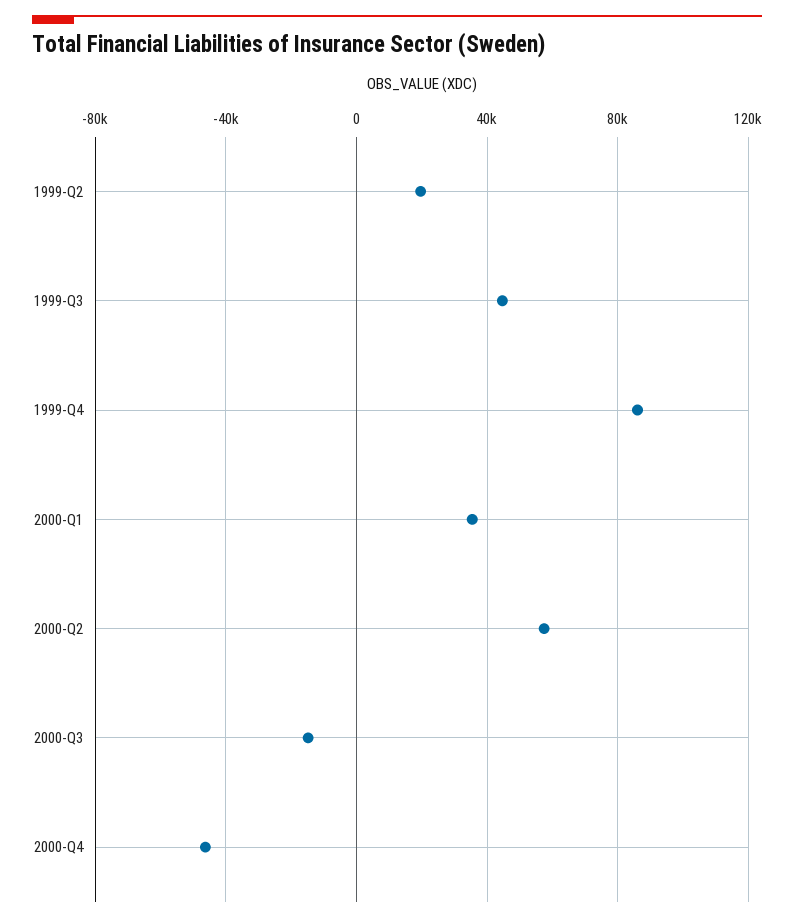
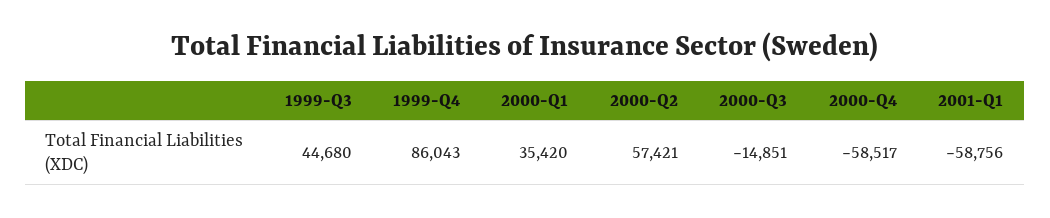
1999-Q2: 20000 -> none
2000-Q4: -45000 -> -58517
2001-Q1: none -> -58756

